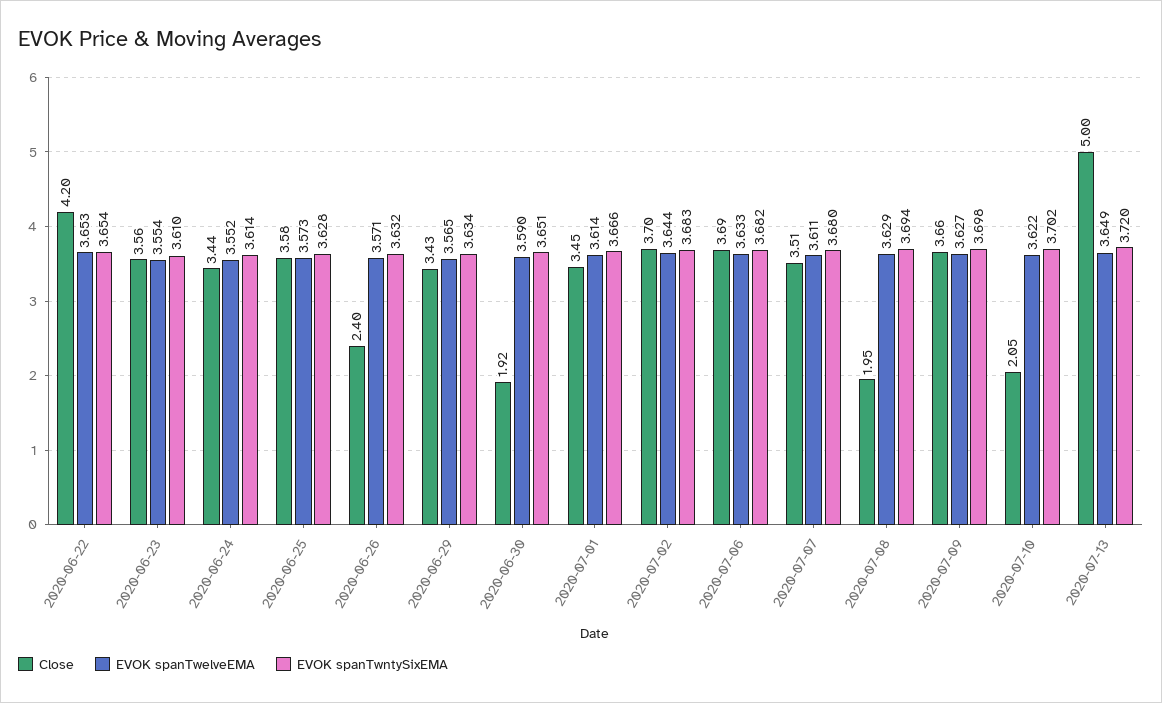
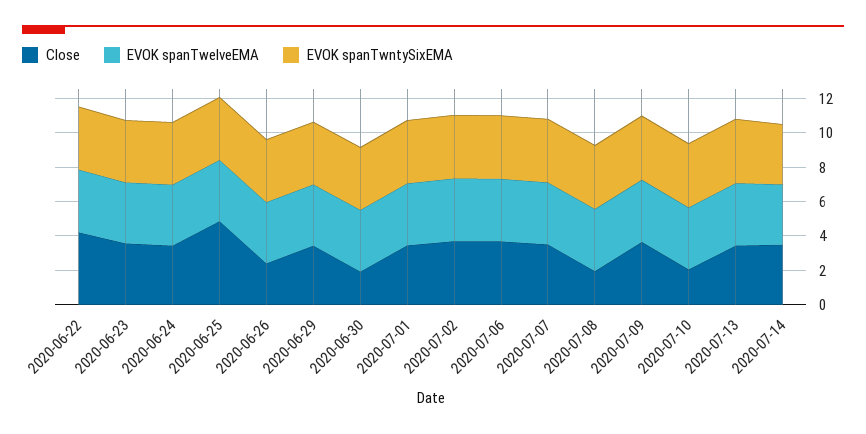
Close, 2020-06-25: 3.58 -> 5
Close, 2020-07-13: 5 -> 3.5
Close, 2020-07-14: none -> 3.5
EVOK spanTwelveEMA, 2020-07-14: none -> 3.5
EVOK spanTwntySixEMA, 2020-07-14: none -> 3.5

